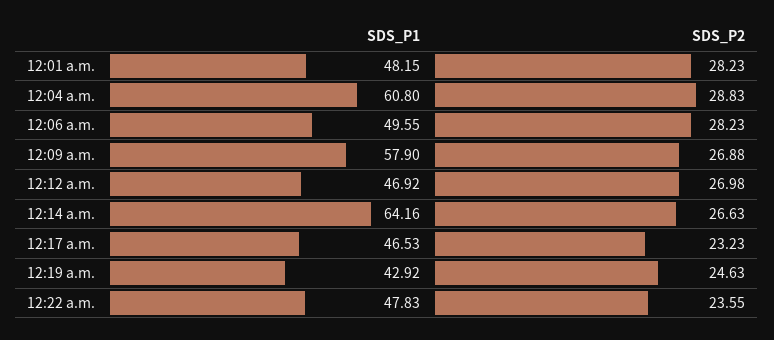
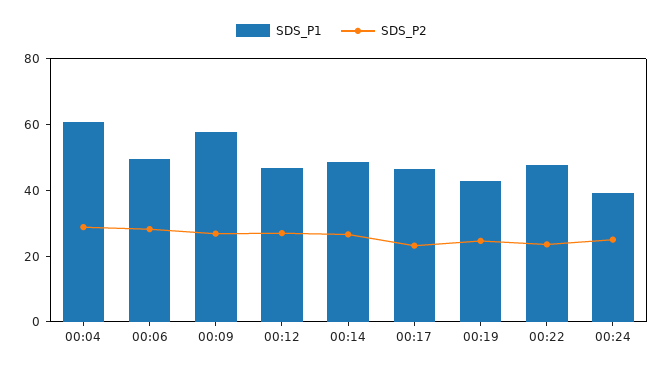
SDS_P1, 12:01 a.m.: 48.15 -> none
SDS_P2, 12:01 a.m.: 28.23 -> none
SDS_P1, 12:14 a.m.: 64.16 -> 50
SDS_P1, 00:24: none -> 40
SDS_P2, 00:24: none -> 25

